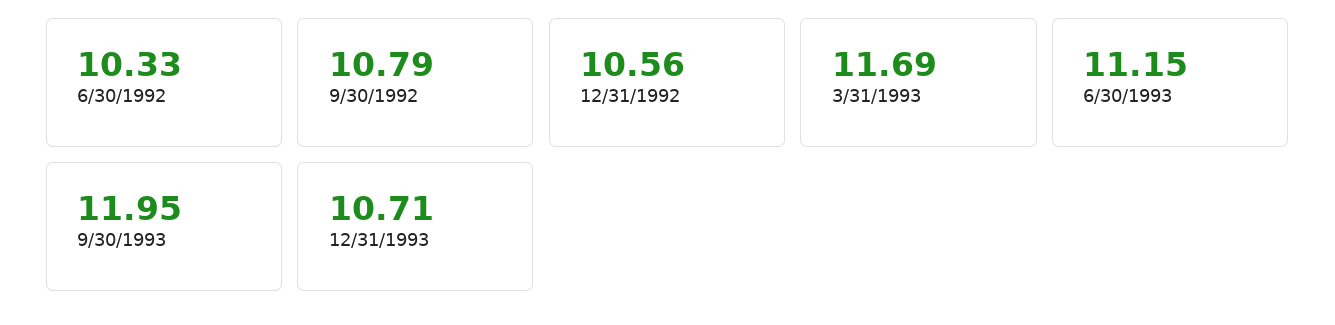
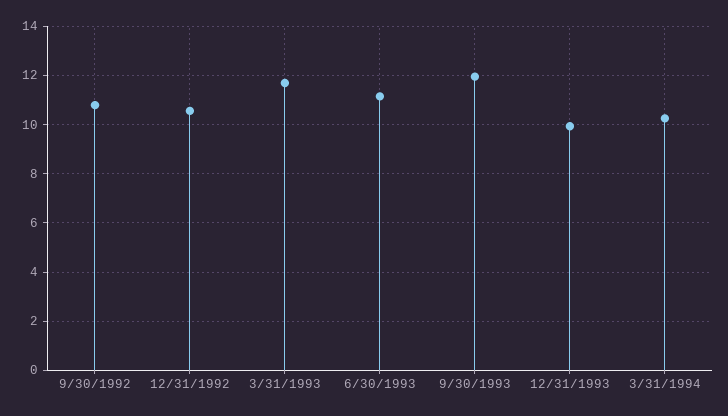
6/30/1992: 10.33 -> none
12/31/1993: 10.71 -> 10
3/31/1994: none -> 10.25

